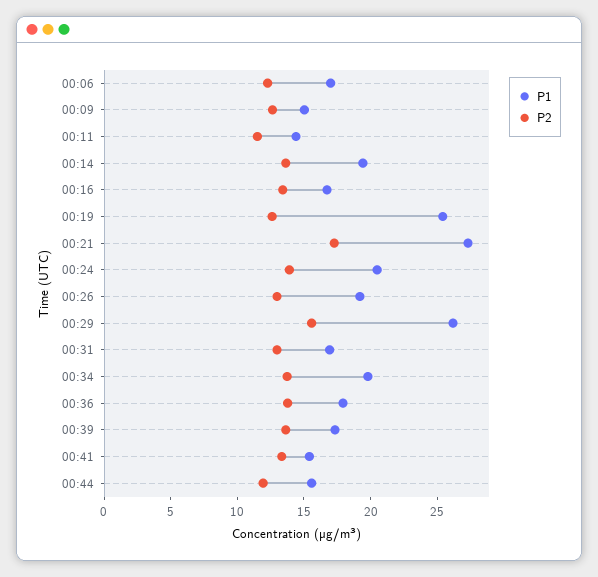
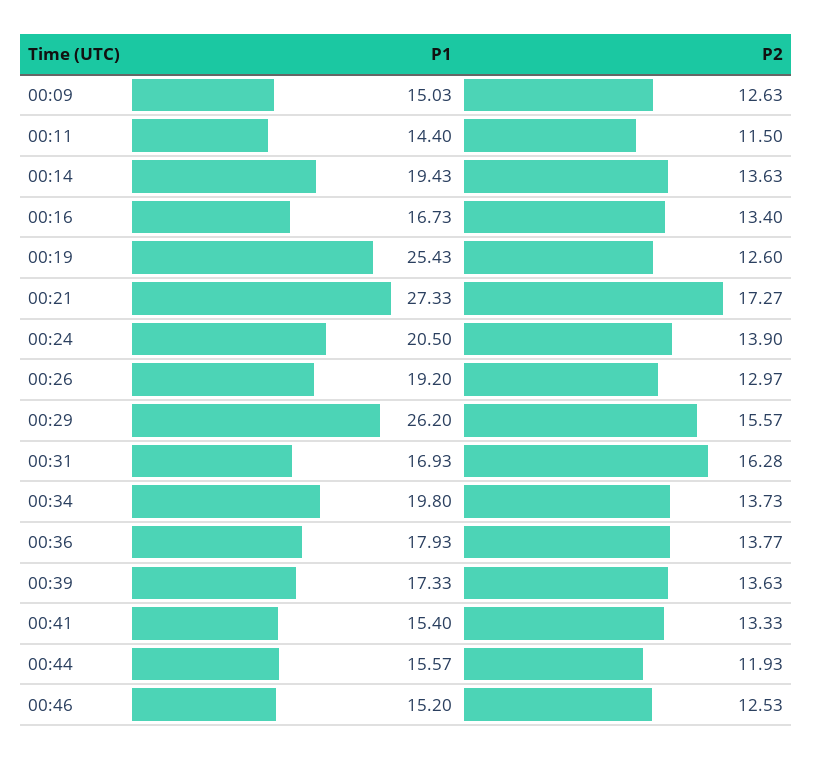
P1, 00:06: 17 -> none
P2, 00:06: 12 -> none
P2, 00:31: 13 -> 16.28
P1, 00:46: none -> 15.2
P2, 00:46: none -> 12.53

